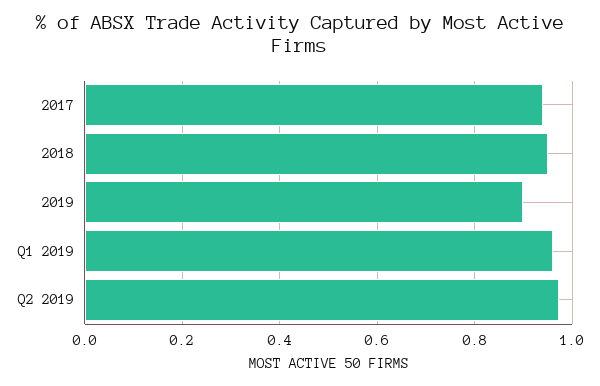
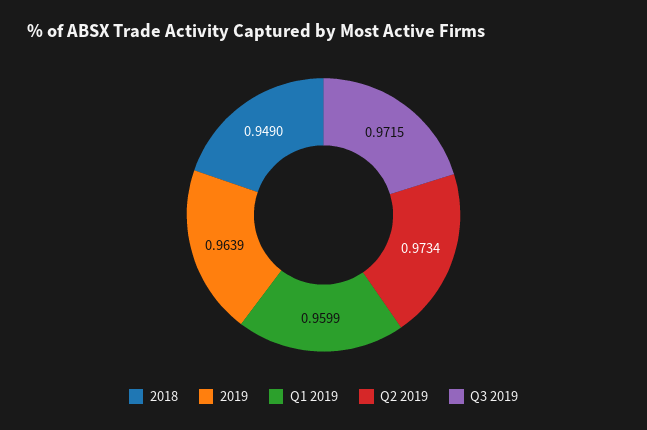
2017: 0.94 -> none
2019: 0.9 -> 0.9639
Q3 2019: none -> 0.9715

